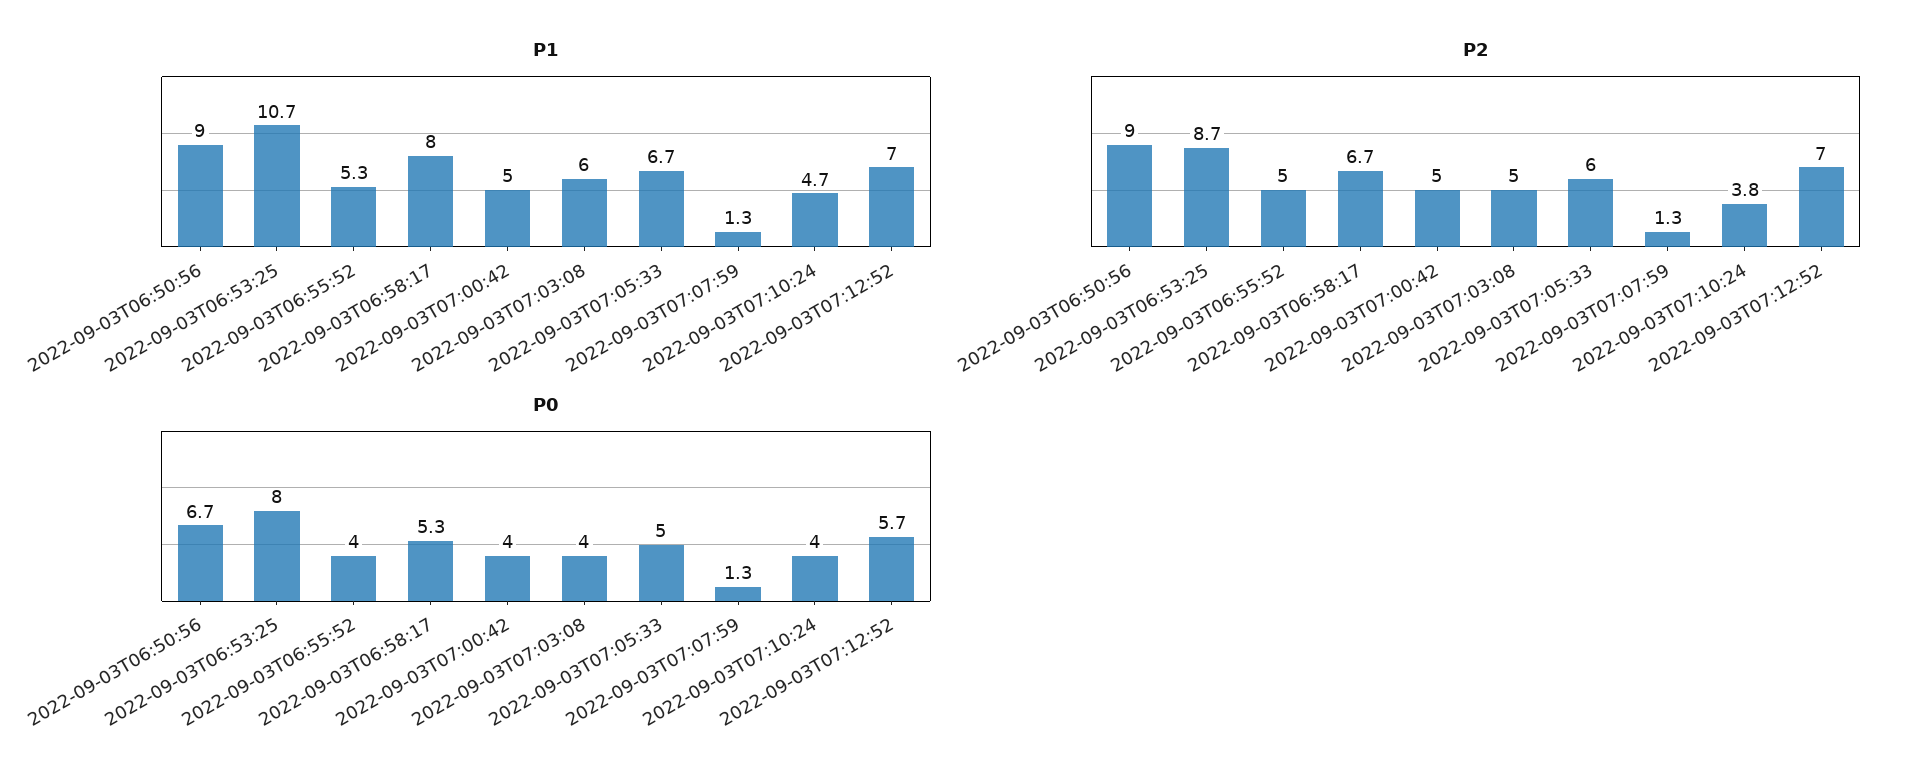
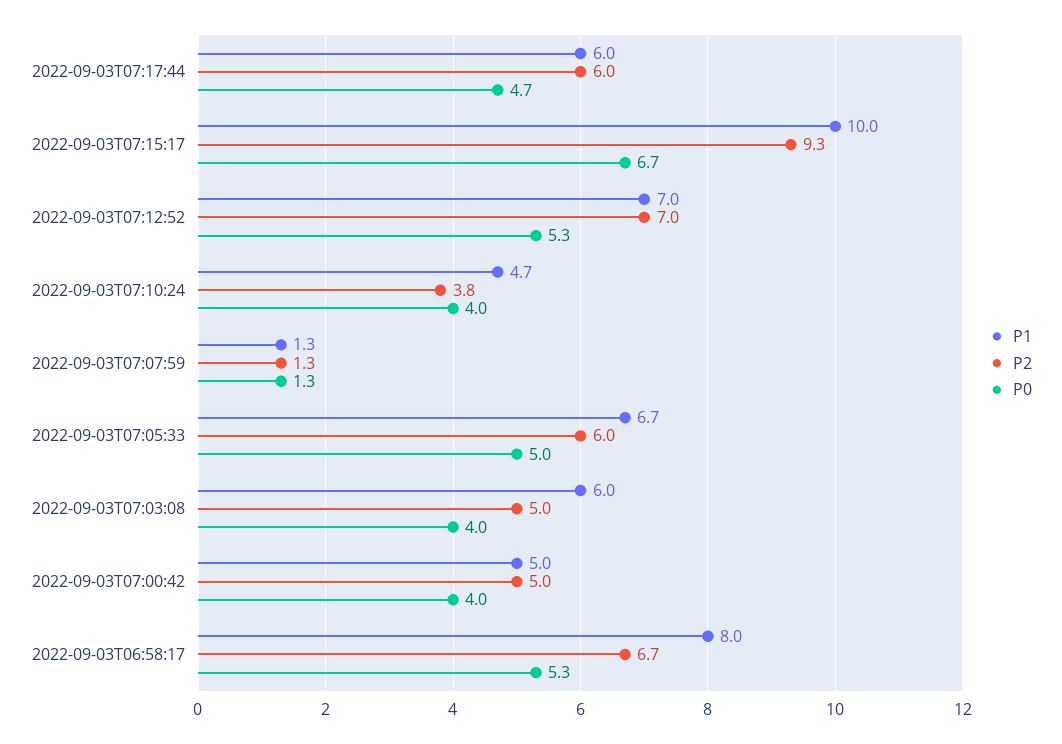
P1, 2022-09-03T06:50:56: 9 -> none
P1, 2022-09-03T06:53:25: 10.7 -> none
P1, 2022-09-03T06:55:52: 5.3 -> none
P2, 2022-09-03T06:50:56: 9 -> none
P2, 2022-09-03T06:53:25: 8.7 -> none
P2, 2022-09-03T06:55:52: 5 -> none
P0, 2022-09-03T06:50:56: 6.7 -> none
P0, 2022-09-03T06:53:25: 8 -> none
P0, 2022-09-03T06:55:52: 4 -> none
P0, 2022-09-03T07:12:52: 5.7 -> 5.3
P1, 2022-09-03T07:17:44: none -> 6
P2, 2022-09-03T07:17:44: none -> 6
P0, 2022-09-03T07:17:44: none -> 4.7
P1, 2022-09-03T07:15:17: none -> 10
P2, 2022-09-03T07:15:17: none -> 9.3
P0, 2022-09-03T07:15:17: none -> 6.7

